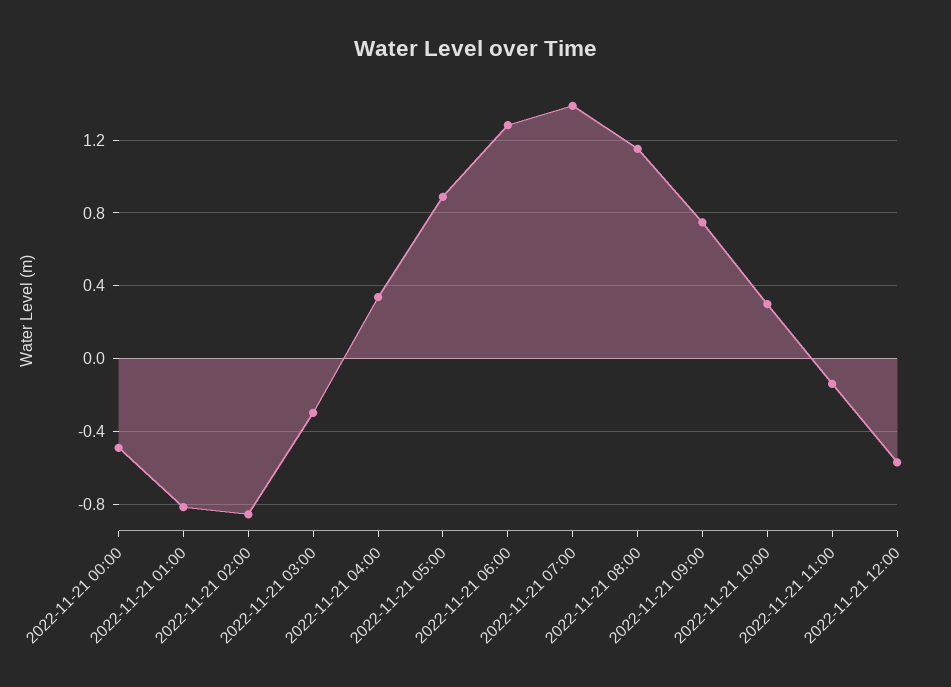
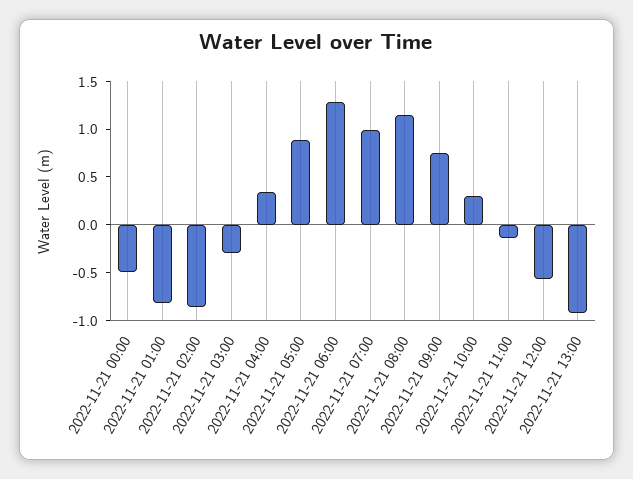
2022-11-21 07:00: 1.4 -> 1
2022-11-21 13:00: none -> -0.9

